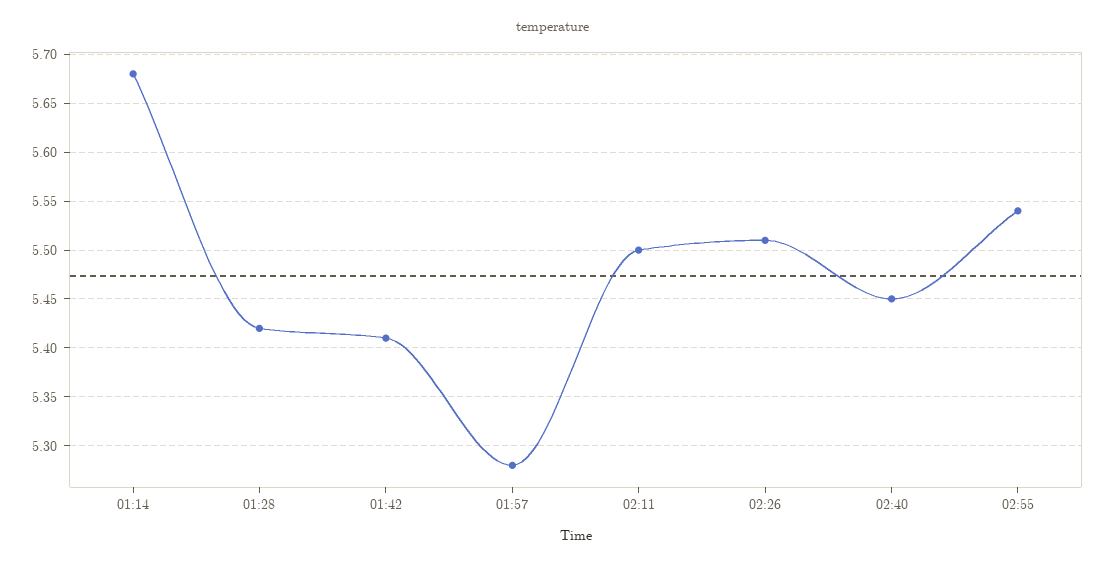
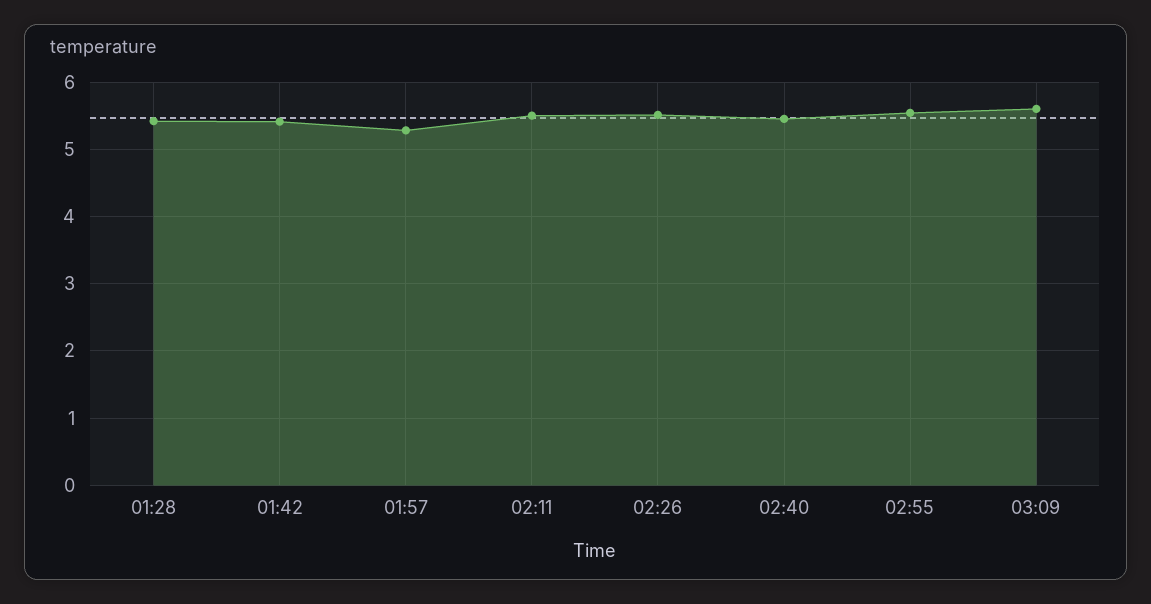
01:14: 5.68 -> none
03:09: none -> 5.6

